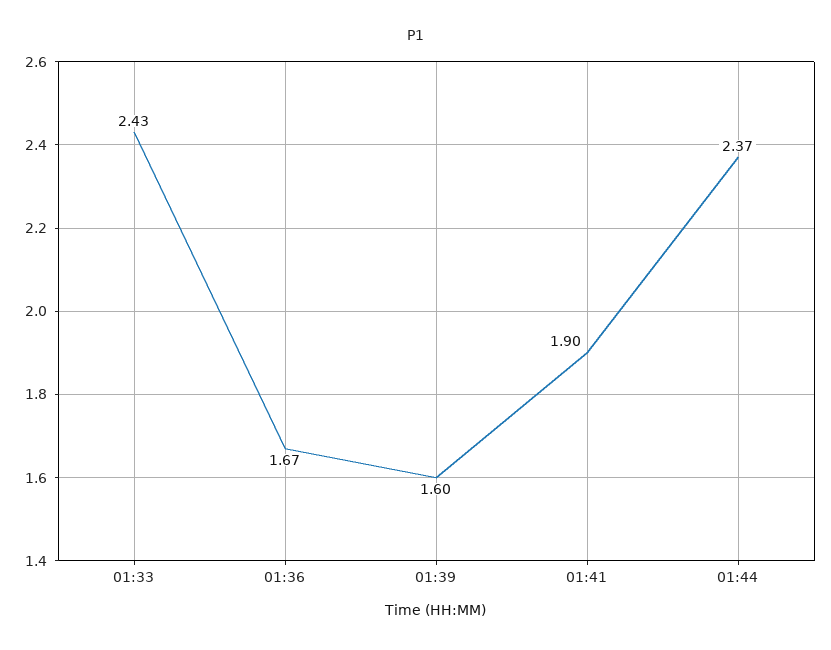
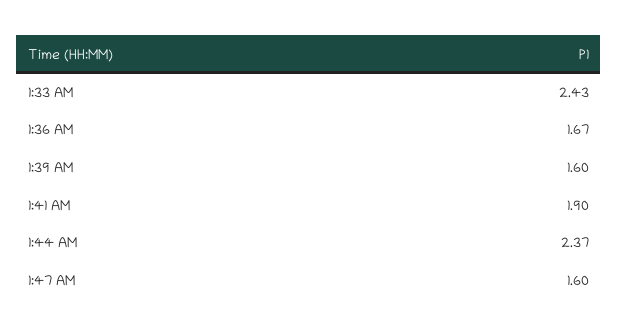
1:47 AM: none -> 1.6

